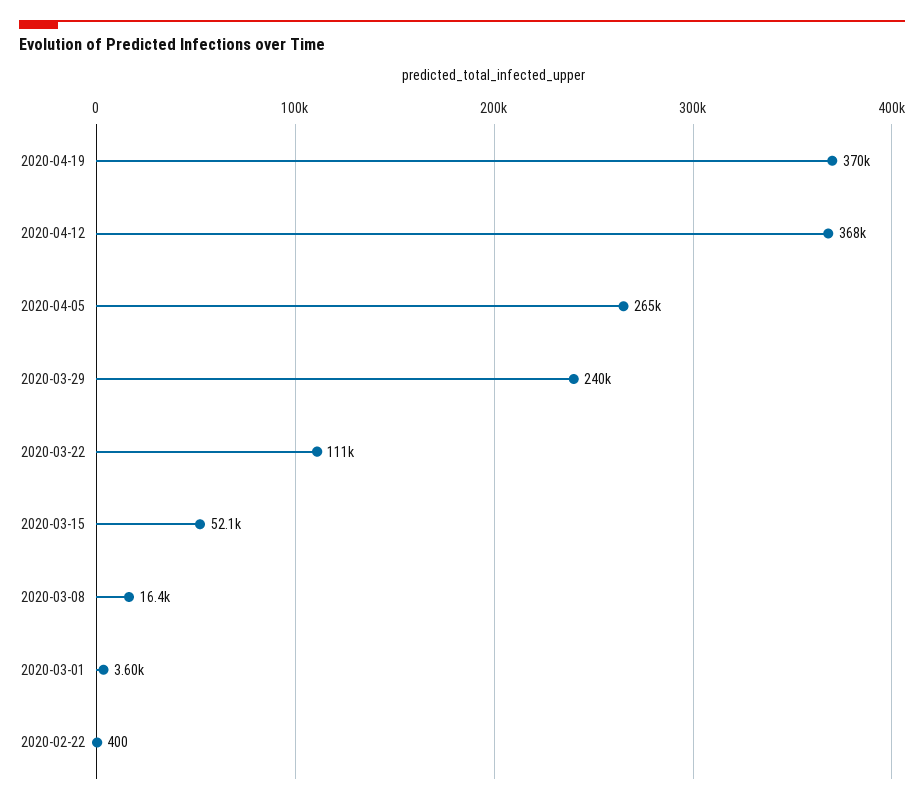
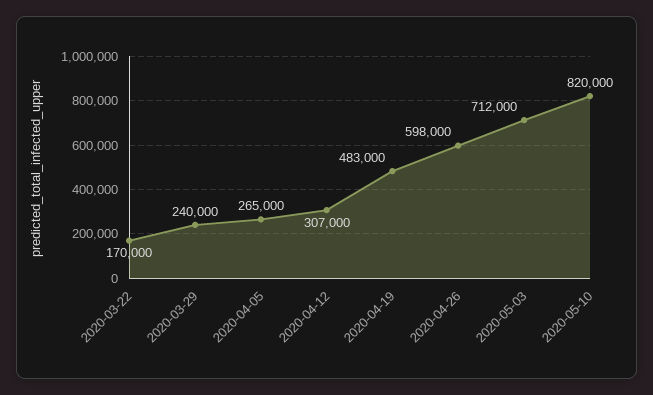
2020-04-19: 370000 -> 483000
2020-04-12: 368000 -> 307000
2020-03-22: 111000 -> 170000
2020-03-15: 52100 -> none
2020-03-08: 16400 -> none
2020-03-01: 3600 -> none
2020-02-22: 400 -> none
2020-04-26: none -> 598000
2020-05-03: none -> 712000
2020-05-10: none -> 820000

